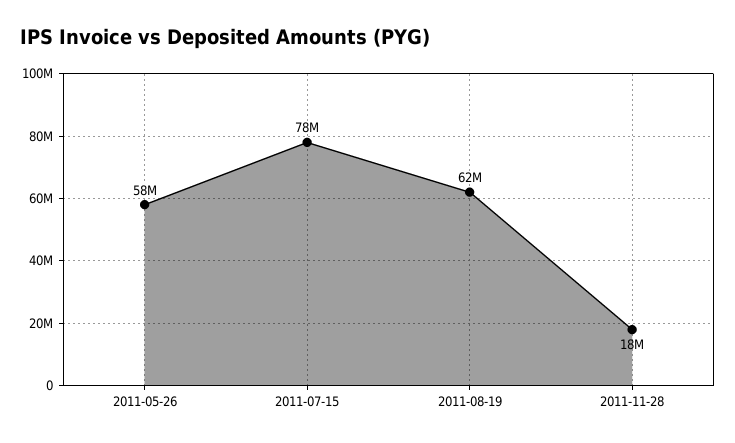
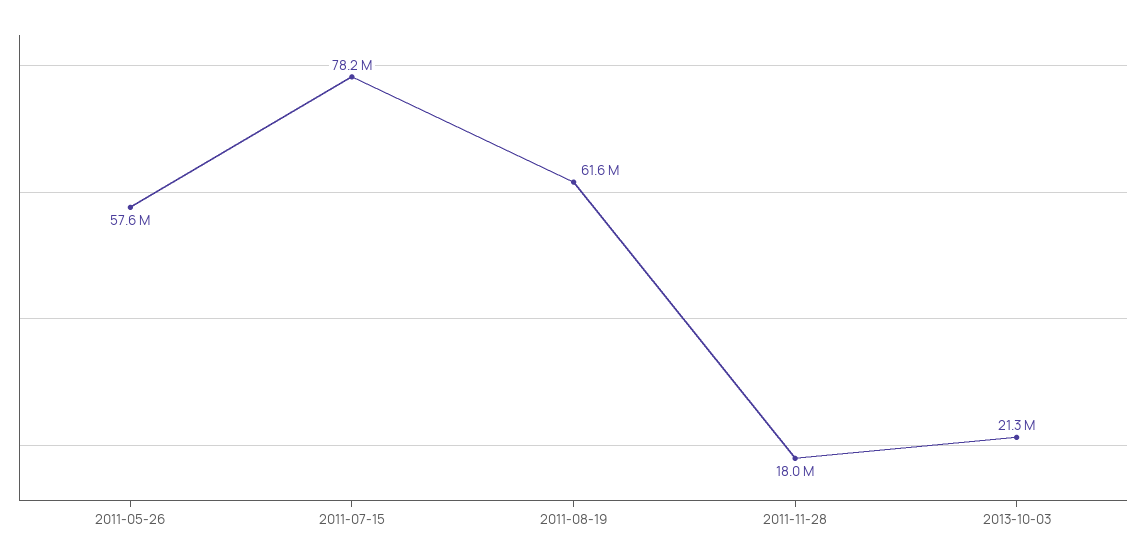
2013-10-03: none -> 21300000

